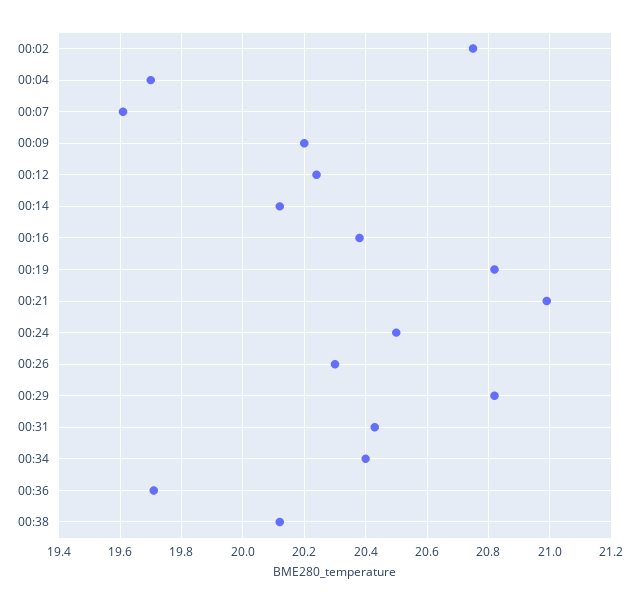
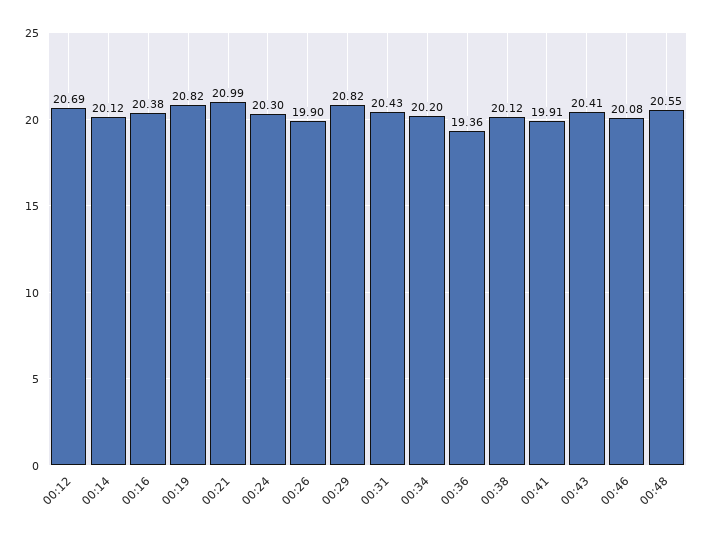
00:02: 20.75 -> none
00:04: 19.7 -> none
00:07: 19.6 -> none
00:09: 20.2 -> none
00:12: 20.25 -> 20.69
00:24: 20.5 -> 20.3
00:26: 20.3 -> 19.9
00:34: 20.4 -> 20.2
00:36: 19.7 -> 19.36
00:41: none -> 19.91
00:43: none -> 20.41
00:46: none -> 20.08
00:48: none -> 20.55

